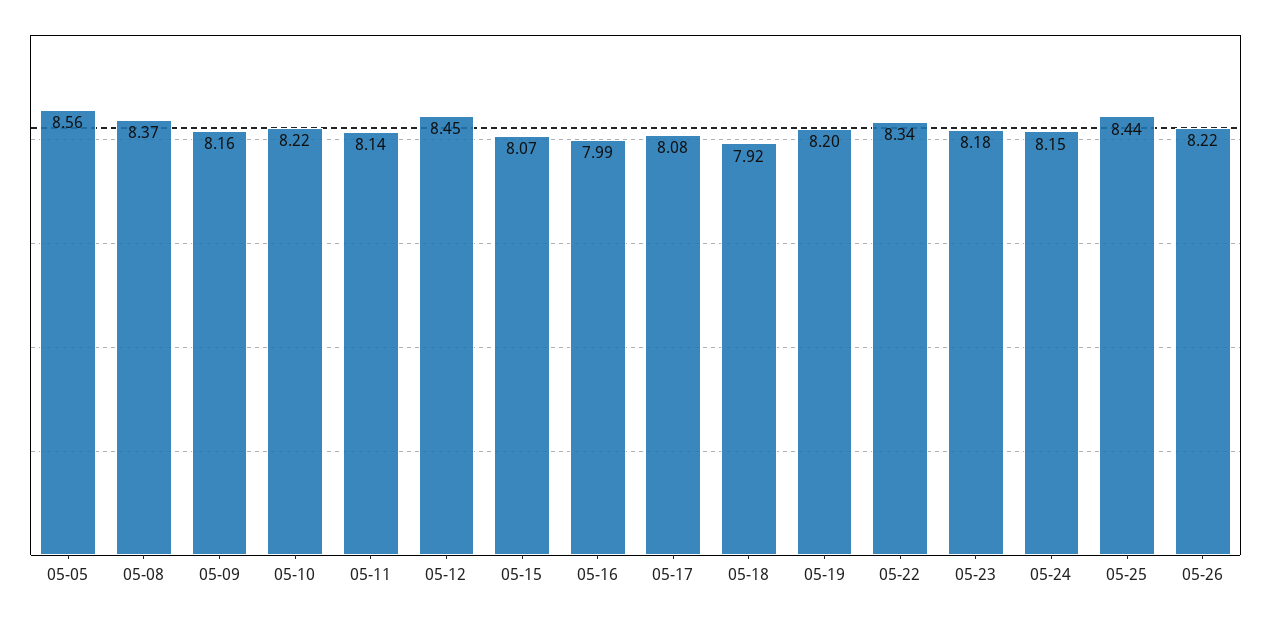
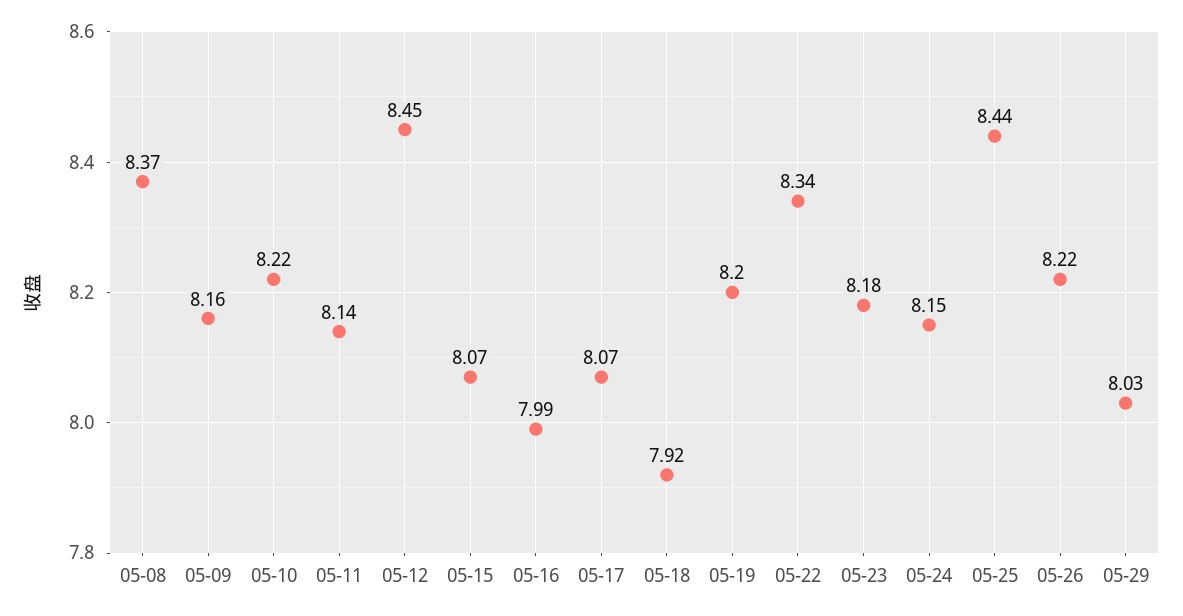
05-05: 8.56 -> none
05-17: 8.08 -> 8.07
05-29: none -> 8.03

